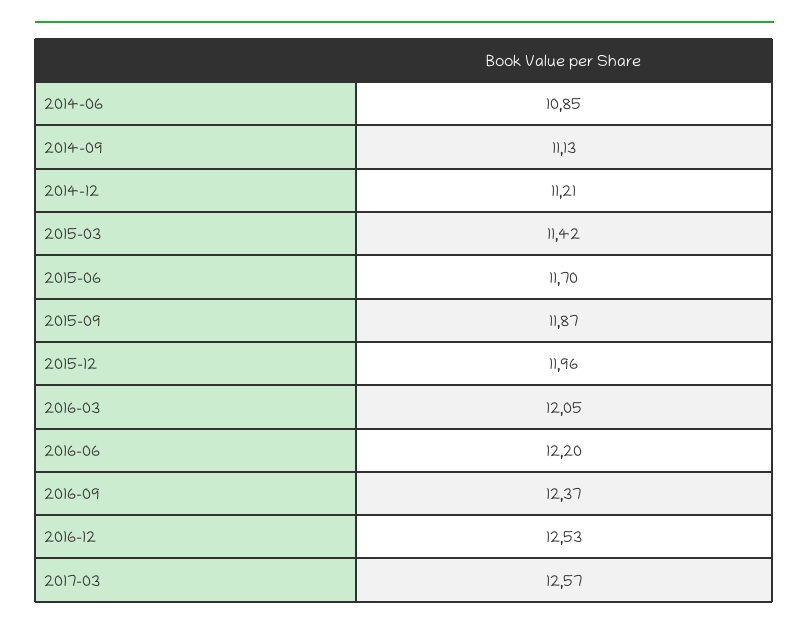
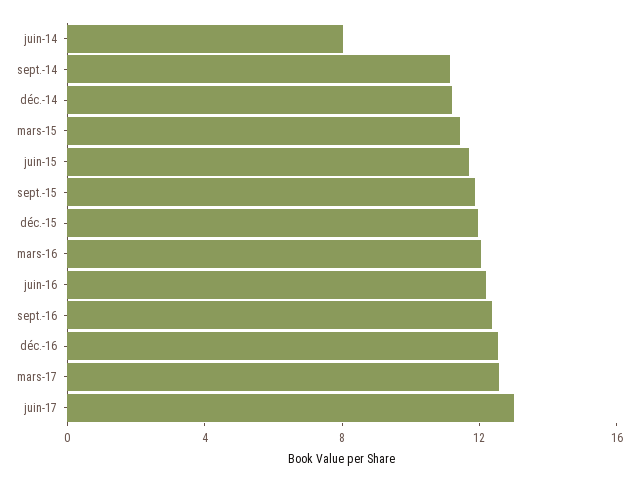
2014-06: 10.85 -> 8
juin-17: none -> 13

